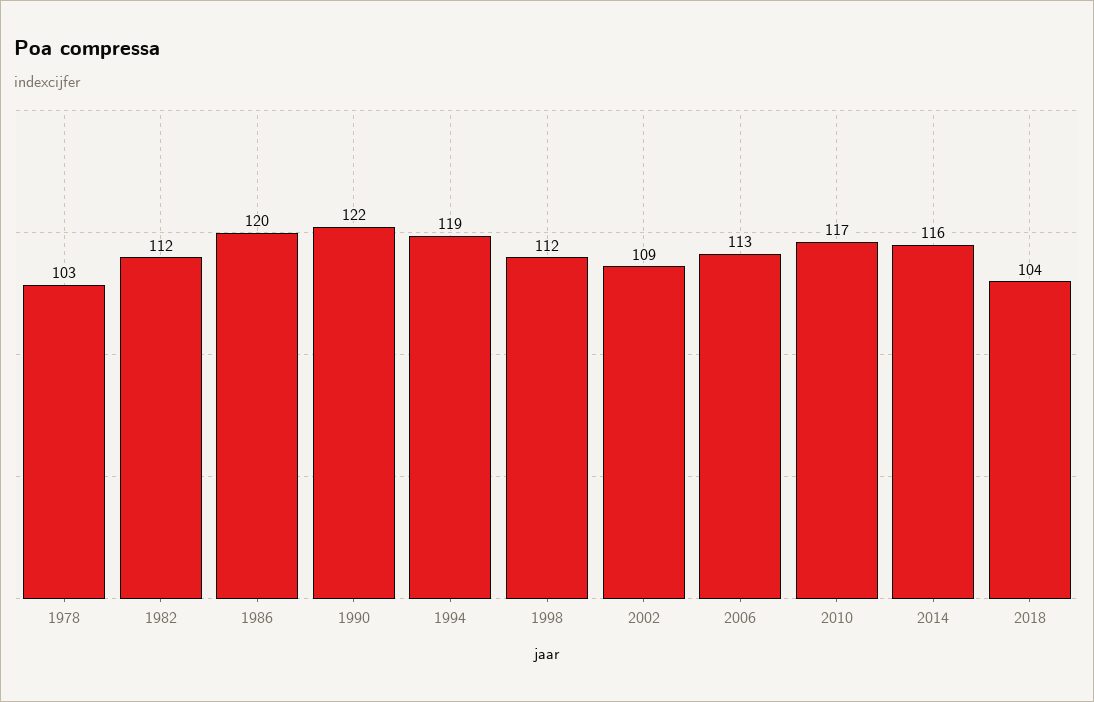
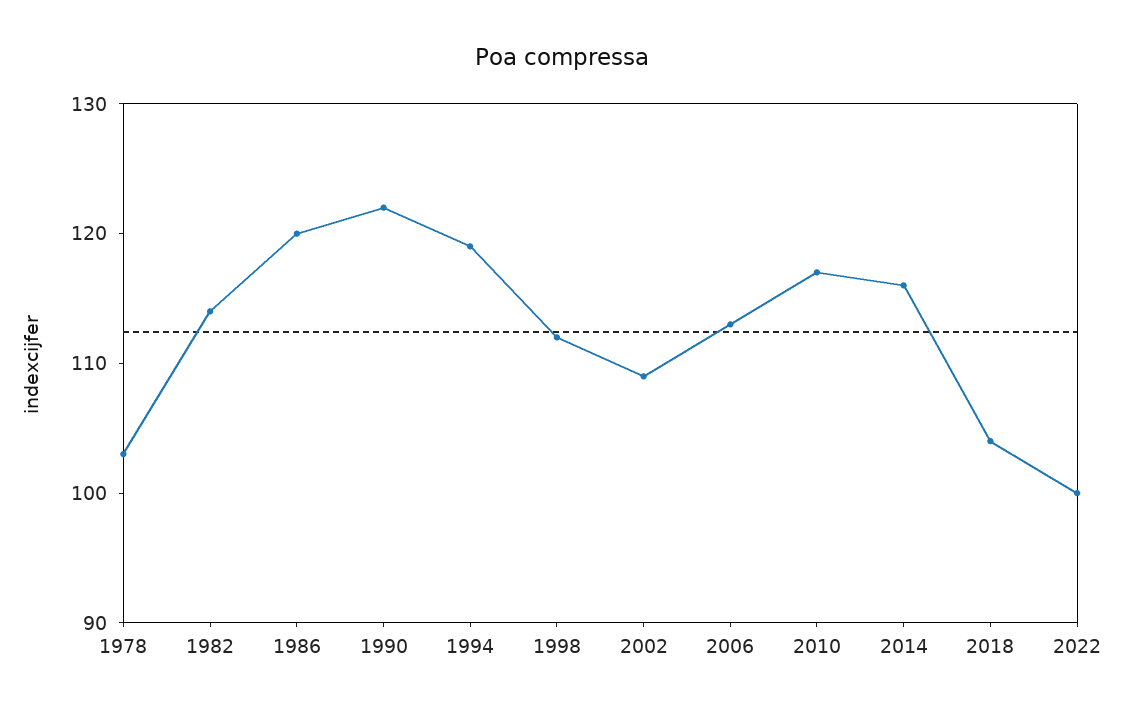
1982: 112 -> 114
2022: none -> 100

